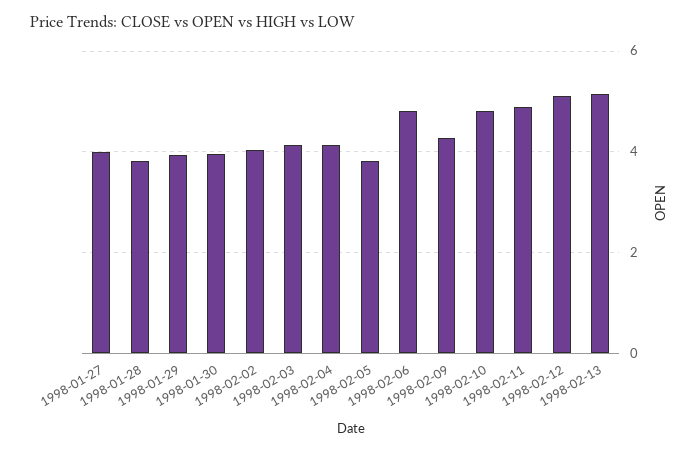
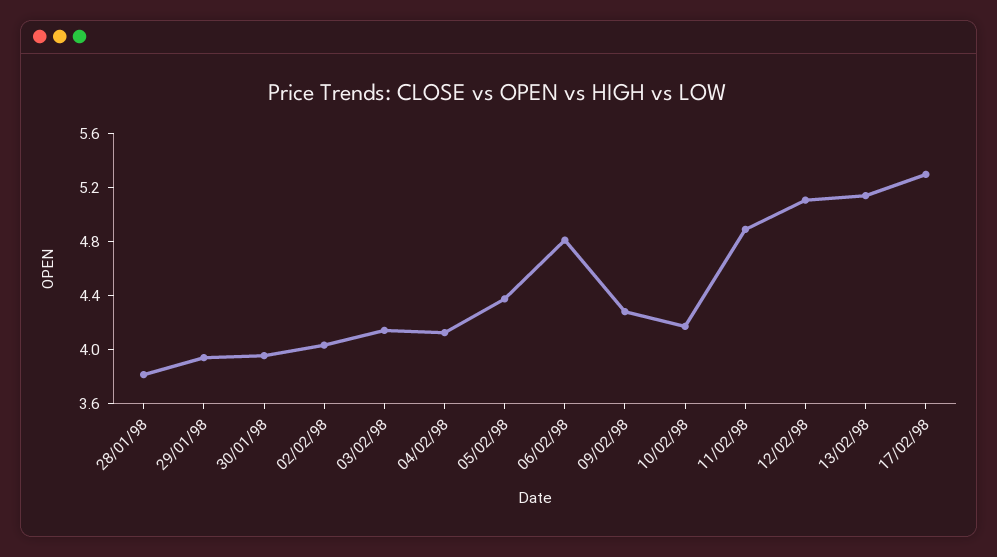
1998-01-27: 4 -> none
1998-02-05: 3.8 -> 4.4
1998-02-10: 4.8 -> 4.2
17/02/98: none -> 5.3

